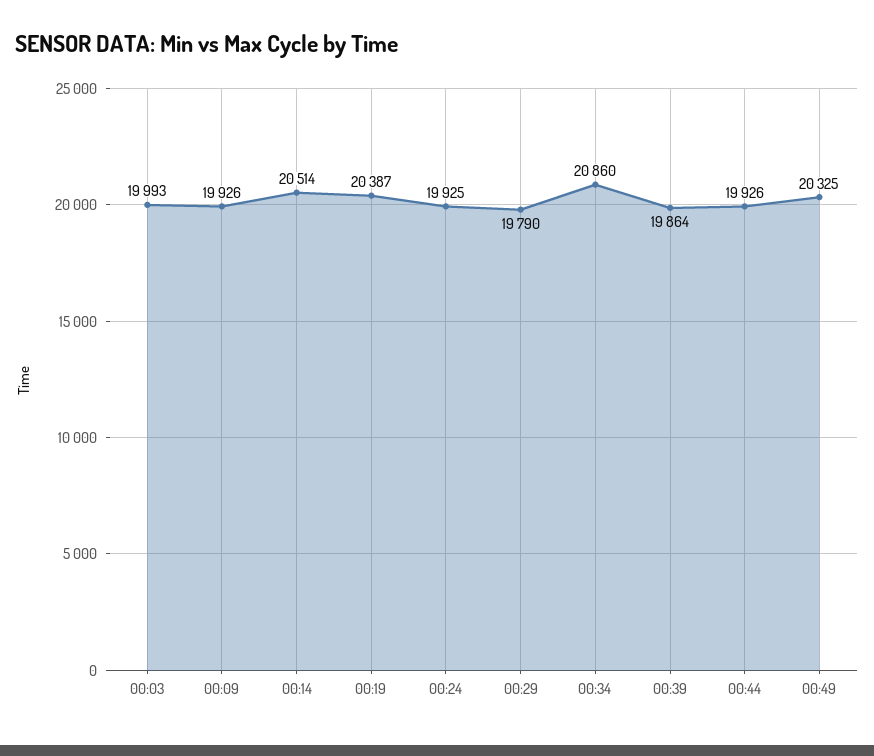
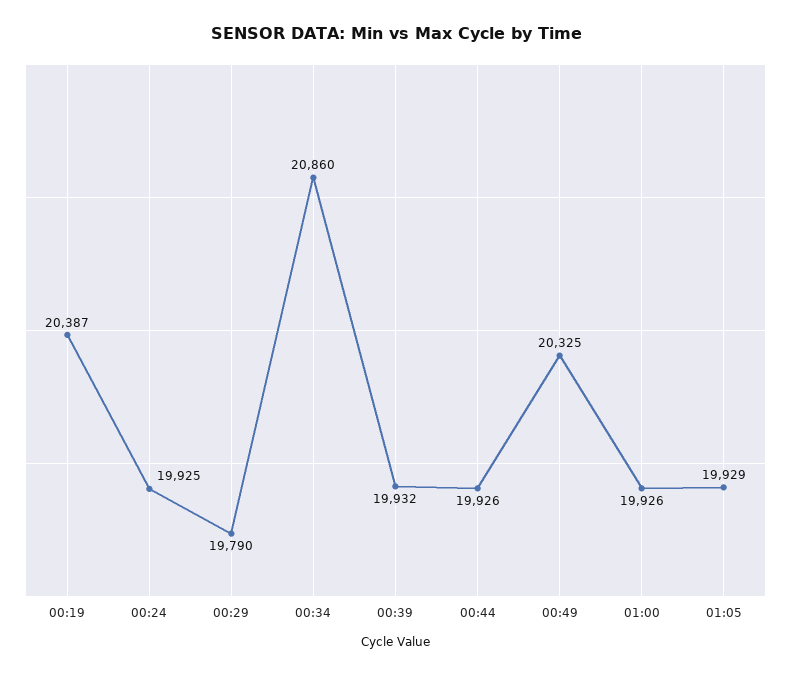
00:03: 19993 -> none
00:09: 19926 -> none
00:14: 20514 -> none
00:39: 19864 -> 19932
01:00: none -> 19926
01:05: none -> 19929

